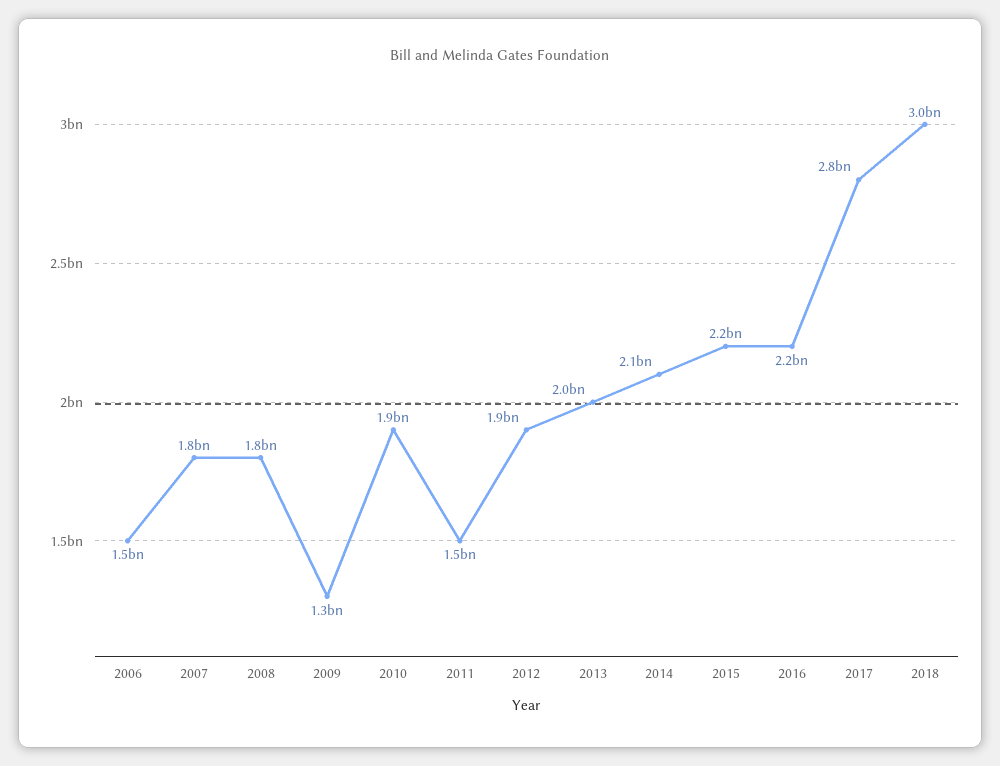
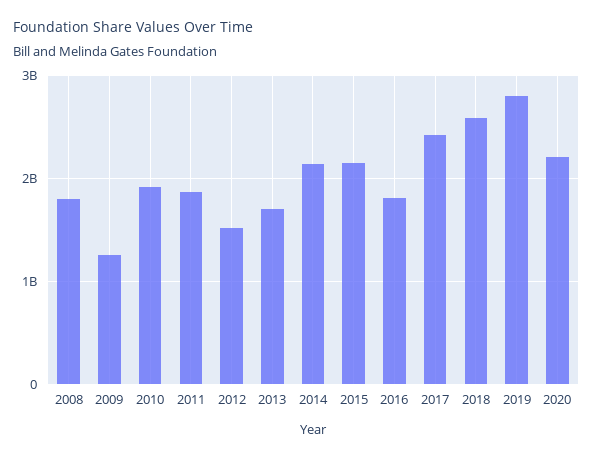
2006: 1500000000 -> none
2007: 1800000000 -> none
2011: 1500000000 -> 1900000000
2012: 1900000000 -> 1500000000
2013: 2000000000 -> 1700000000
2016: 2200000000 -> 1800000000
2017: 2800000000 -> 2400000000
2018: 3000000000 -> 2600000000
2019: none -> 2800000000
2020: none -> 2200000000

